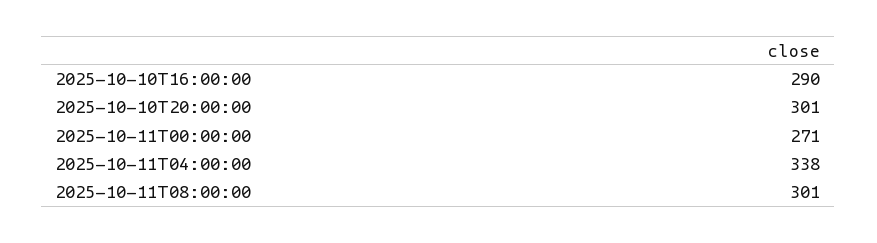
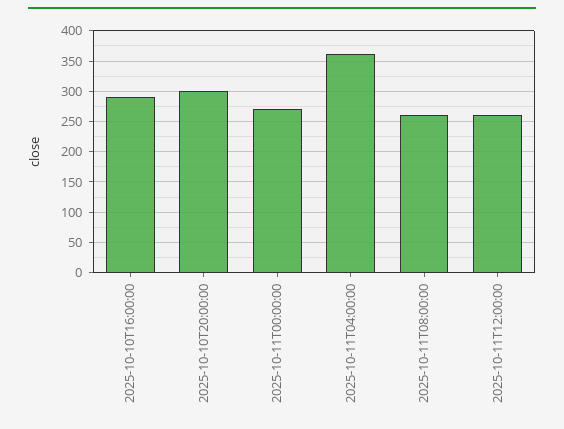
2025-10-11T04:00:00: 338 -> 360
2025-10-11T08:00:00: 301 -> 260
2025-10-11T12:00:00: none -> 260

